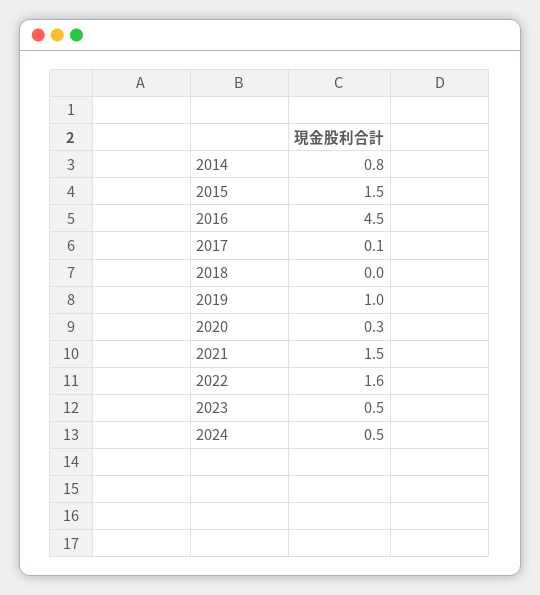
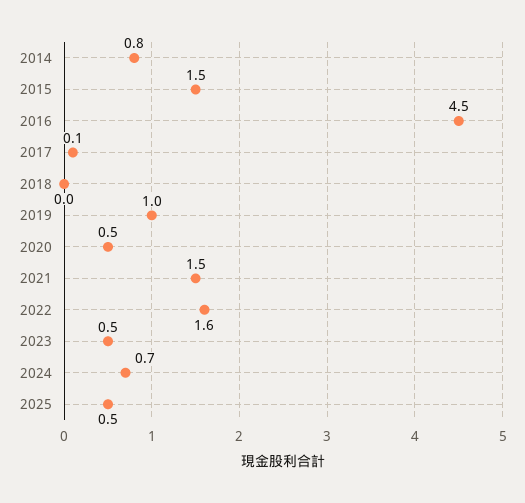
2020: 0.3 -> 0.5
2024: 0.5 -> 0.7
2025: none -> 0.5

